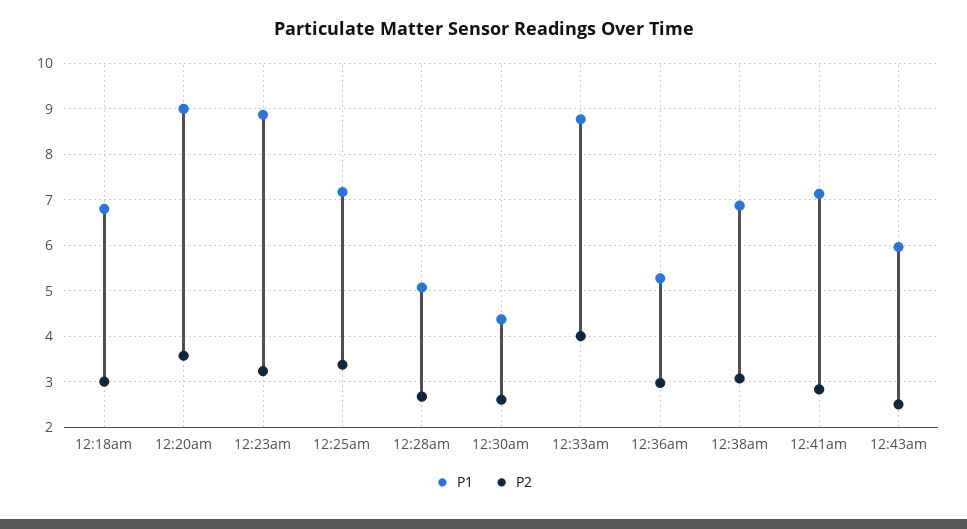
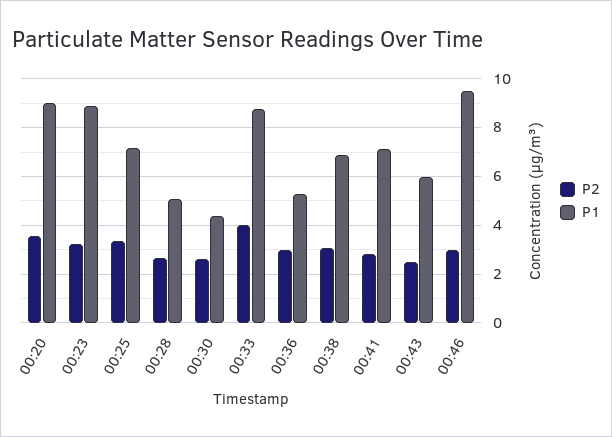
P1, 12:18am: 6.8 -> none
P2, 12:18am: 3 -> none
P2, 00:46: none -> 3
P1, 00:46: none -> 9.5

